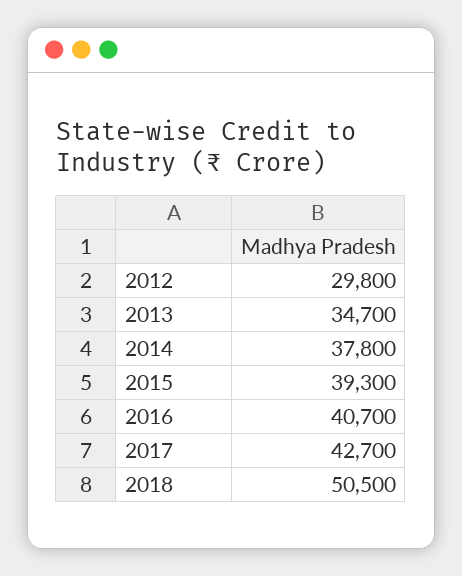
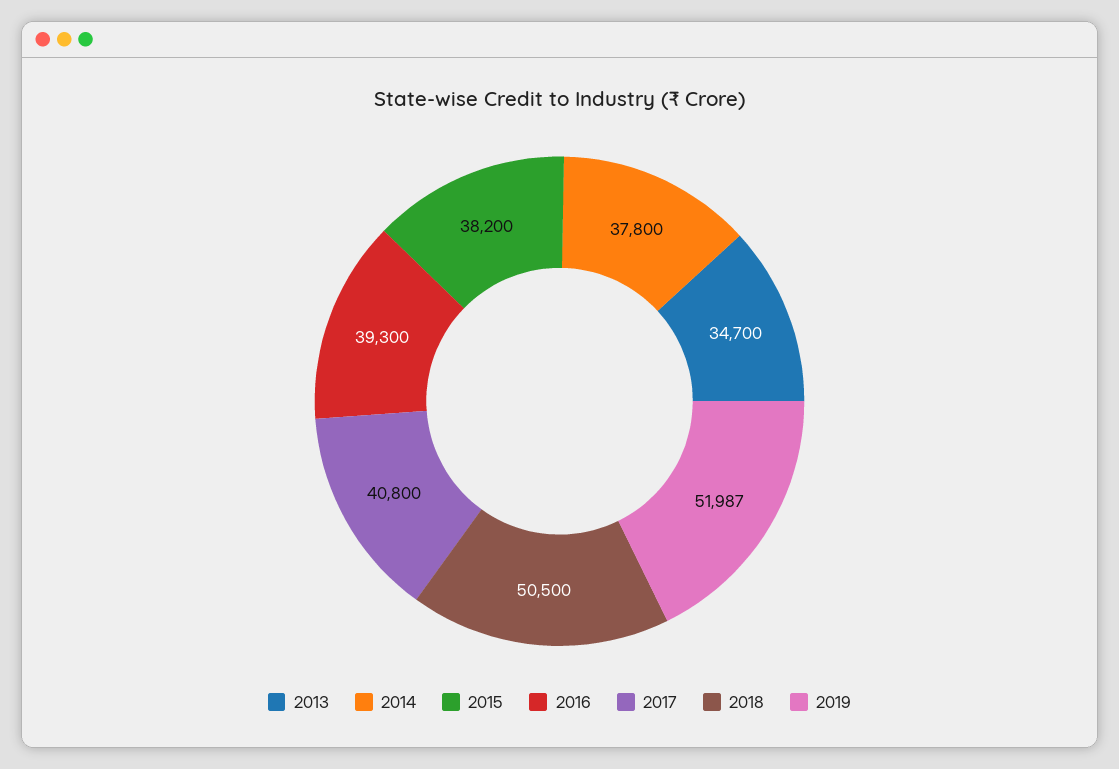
2012: 29800 -> none
2015: 39300 -> 38200
2016: 40700 -> 39300
2017: 42700 -> 40800
2019: none -> 51987

